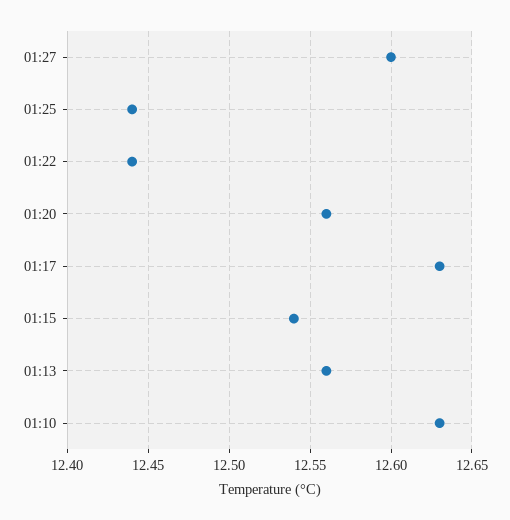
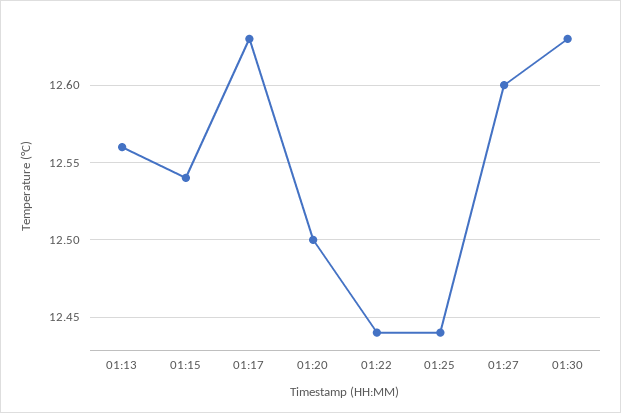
01:20: 12.56 -> 12.5
01:10: 12.63 -> none
01:30: none -> 12.63

